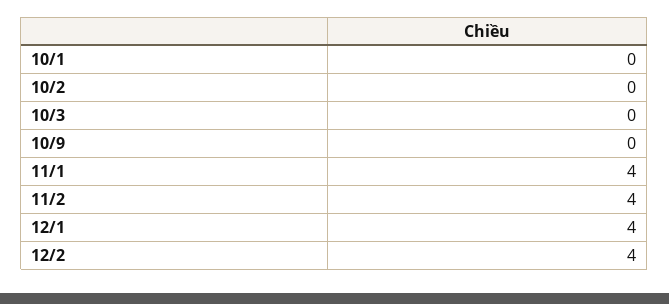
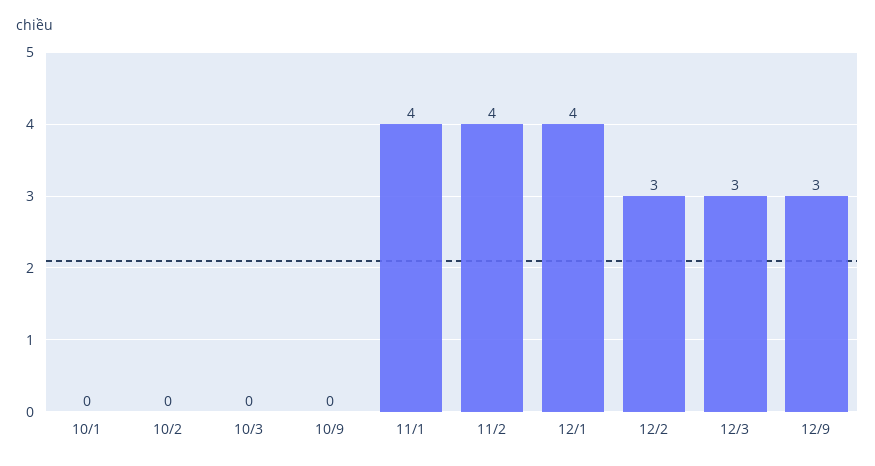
12/2: 4 -> 3
12/3: none -> 3
12/9: none -> 3

